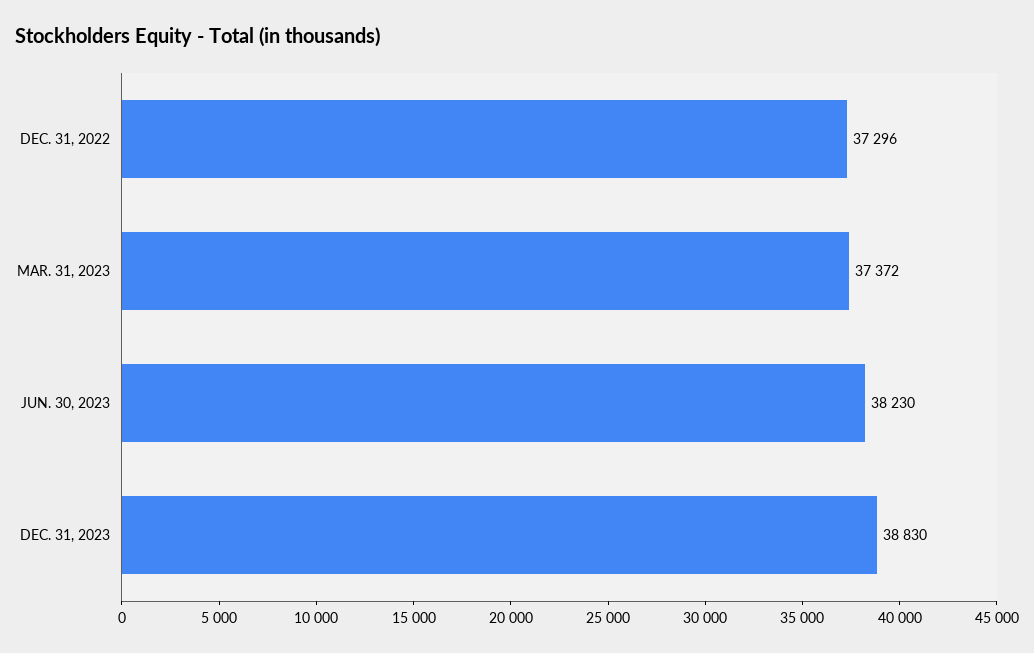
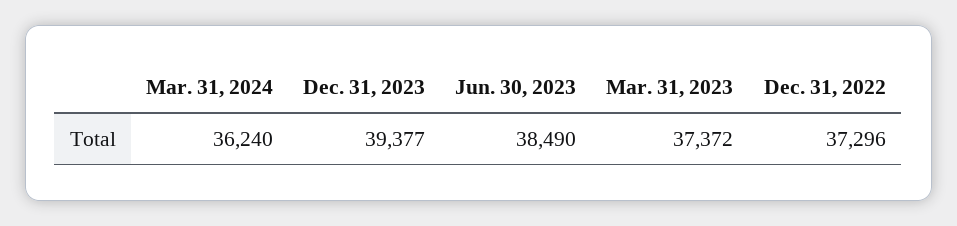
JUN. 30, 2023: 38230 -> 38490
DEC. 31, 2023: 38830 -> 39377
Mar. 31, 2024: none -> 36240

